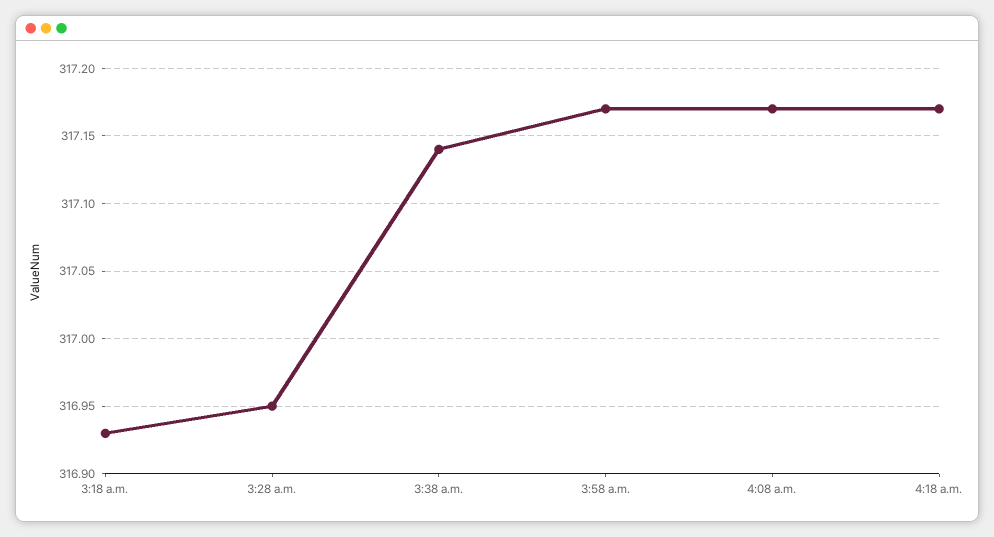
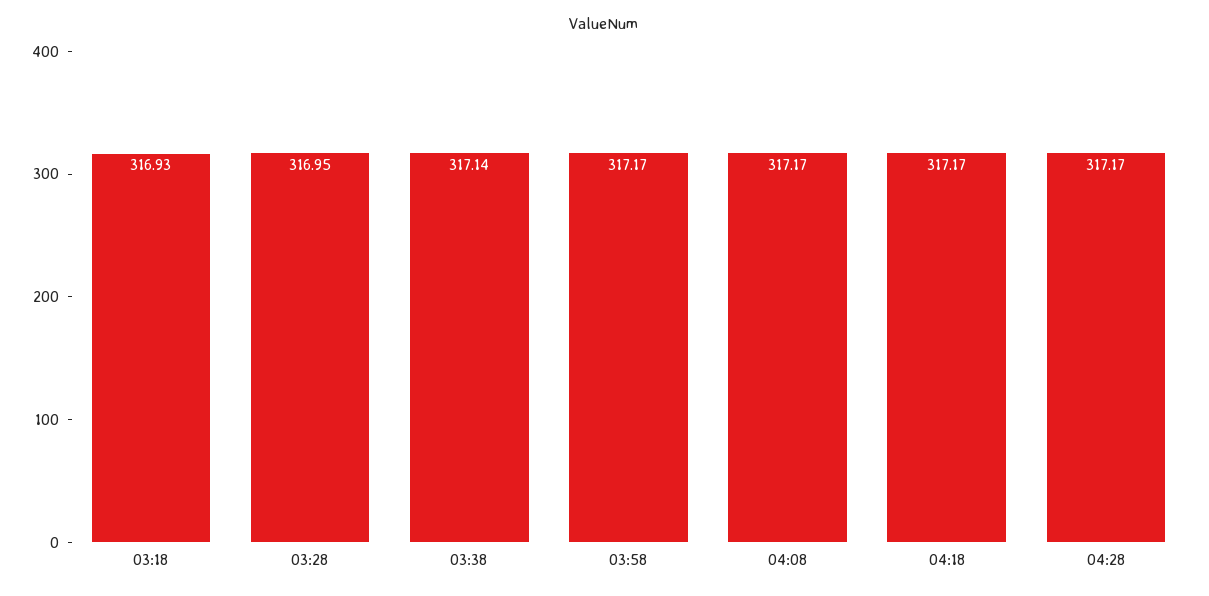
04:28: none -> 317.17

